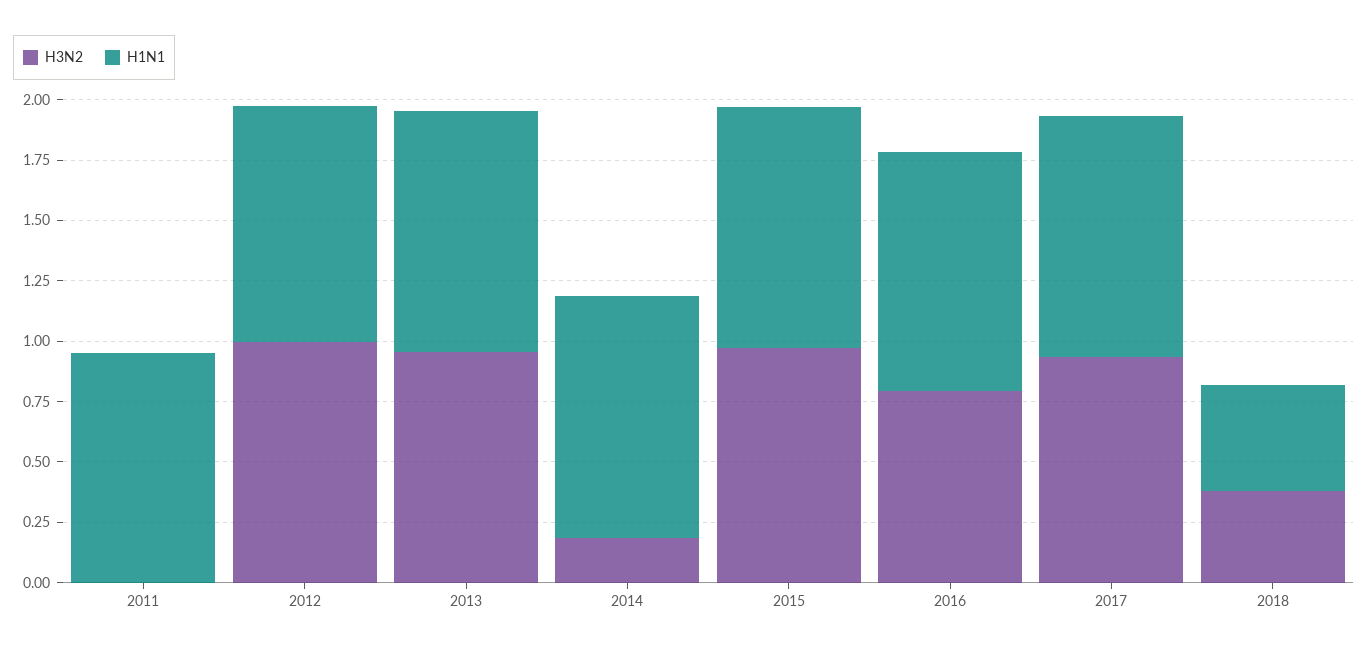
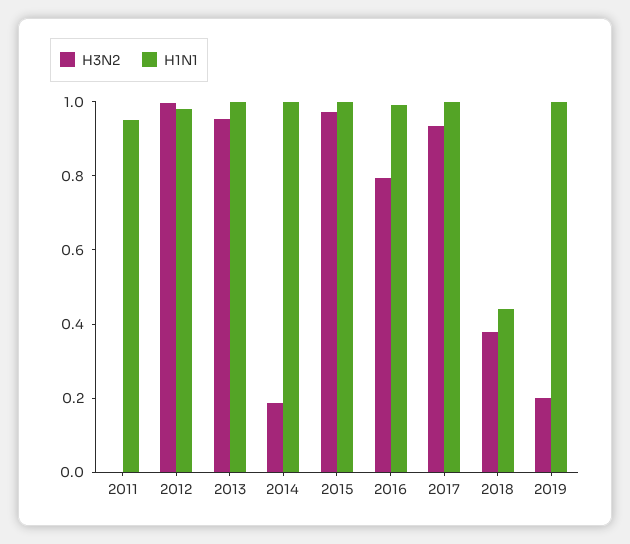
H3N2, 2019: none -> 0.2
H1N1, 2019: none -> 1

